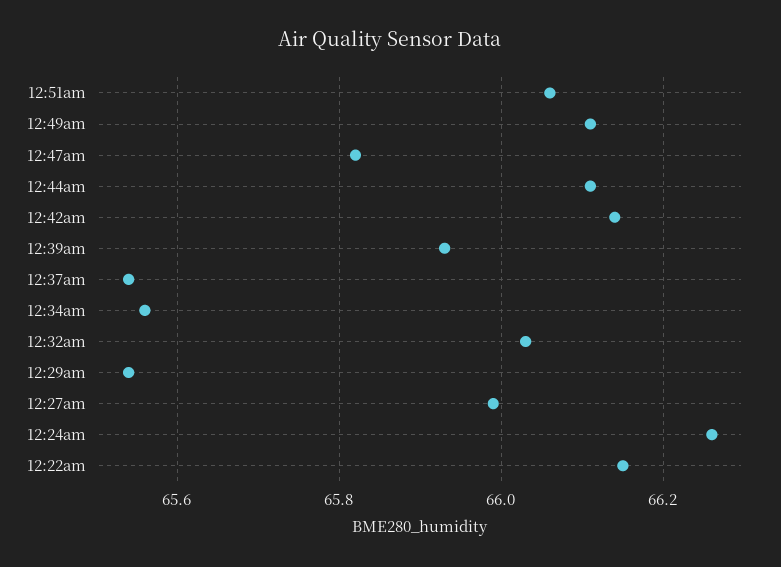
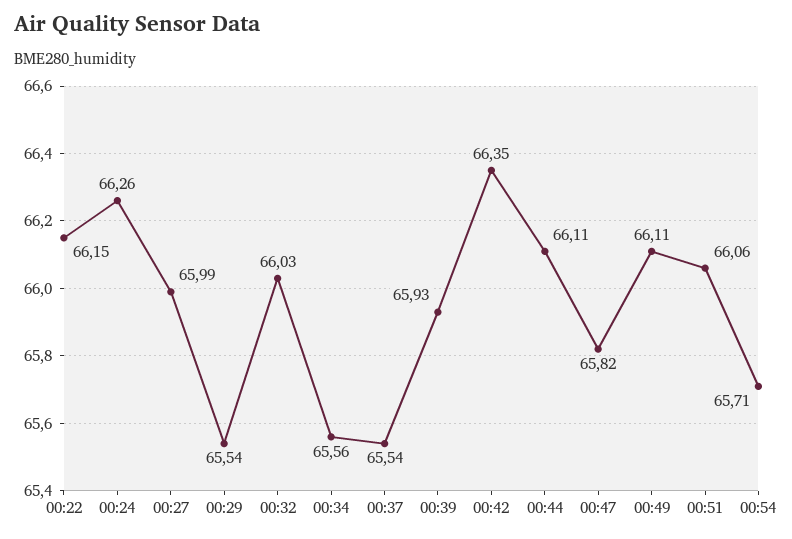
12:42am: 66.15 -> 66.35
00:54: none -> 65.71

